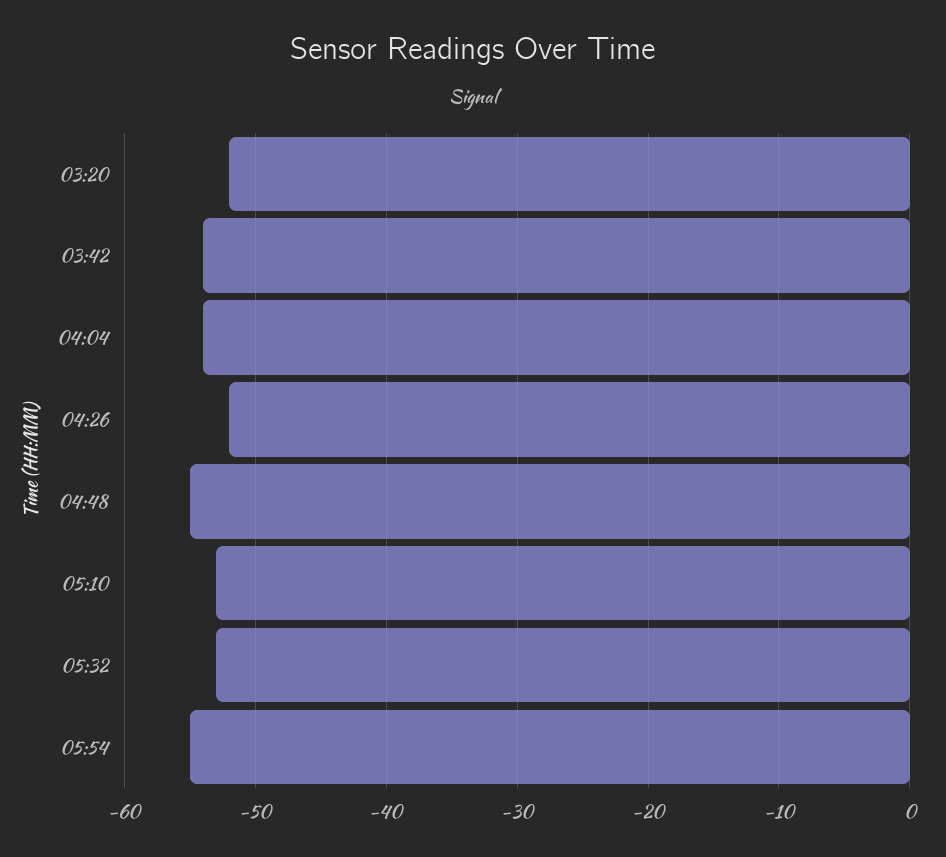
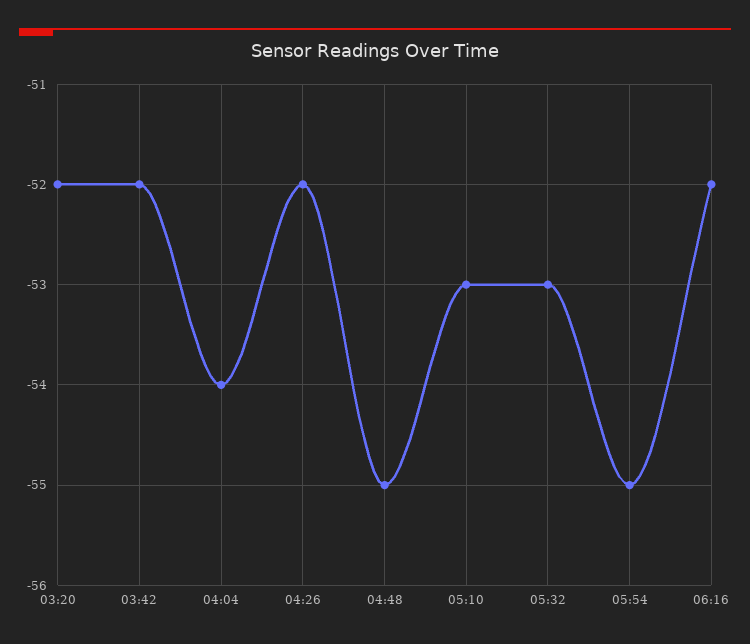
03:42: -54 -> -52
06:16: none -> -52

